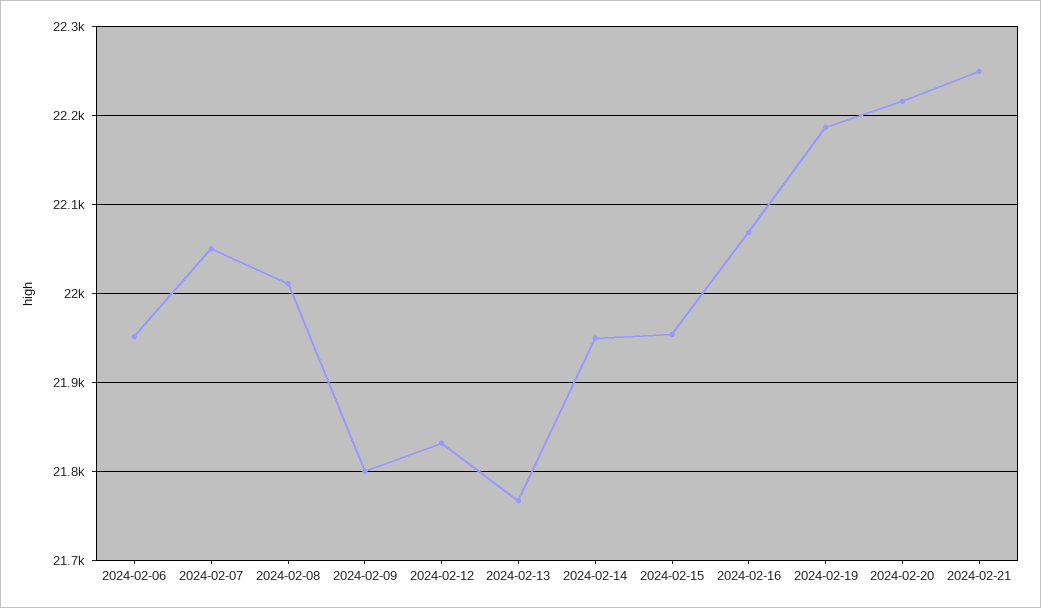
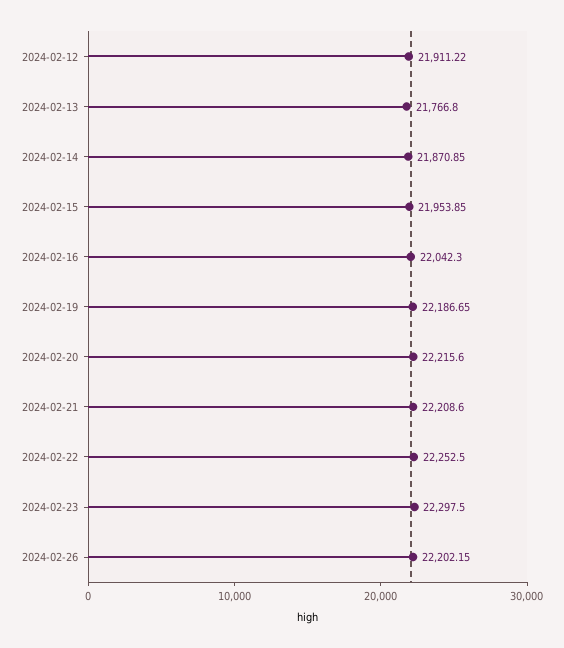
2024-02-06: 21950 -> none
2024-02-07: 22050 -> none
2024-02-08: 22010 -> none
2024-02-09: 21800 -> none
2024-02-12: 21830 -> 21911.22
2024-02-14: 21950 -> 21870.85
2024-02-16: 22070 -> 22042.3
2024-02-21: 22250 -> 22208.6
2024-02-22: none -> 22252.5
2024-02-23: none -> 22297.5
2024-02-26: none -> 22202.15

